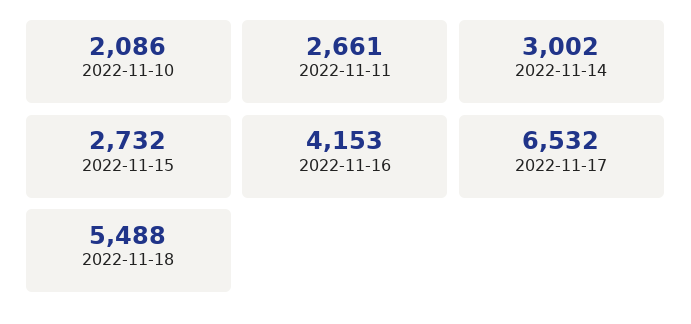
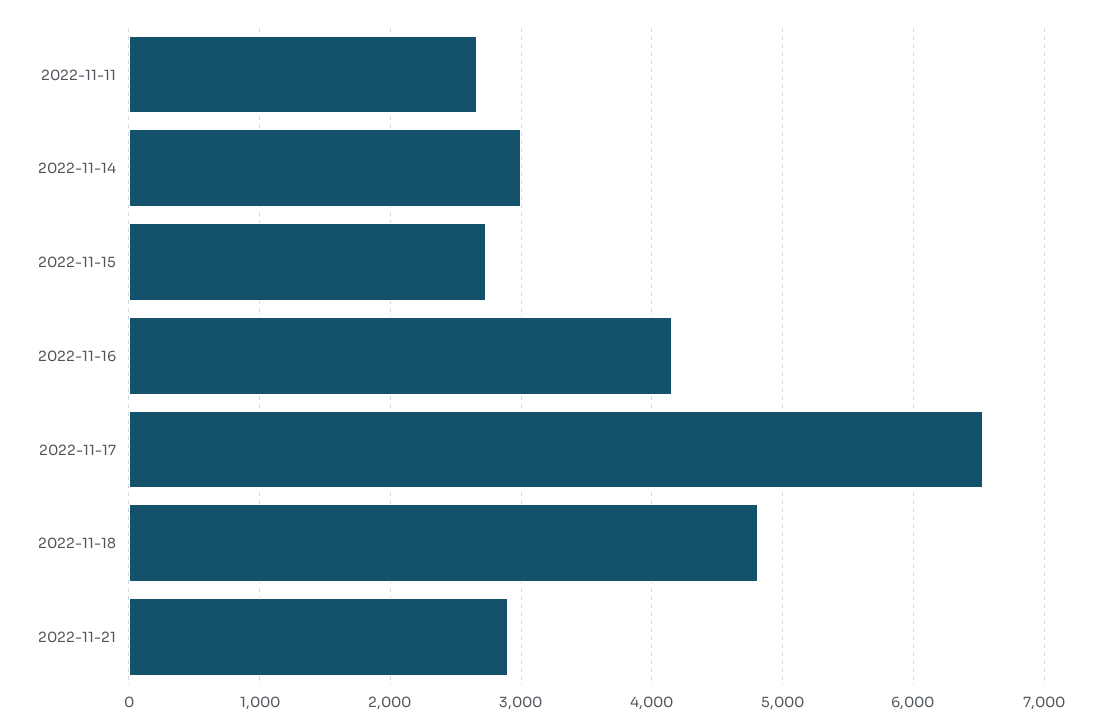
2022-11-10: 2086 -> none
2022-11-18: 5488 -> 4800
2022-11-21: none -> 2900

